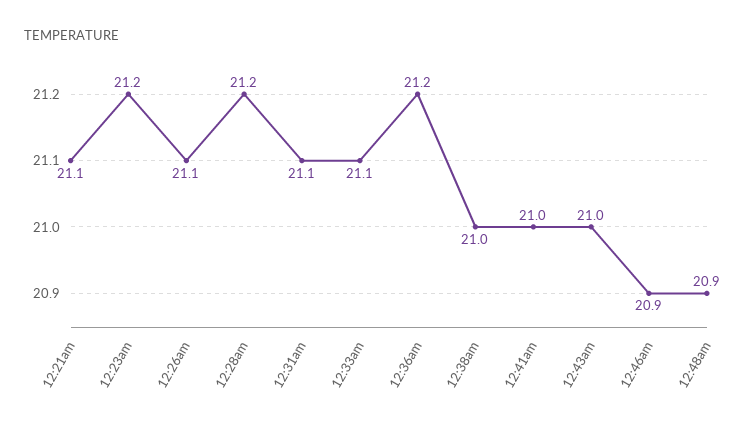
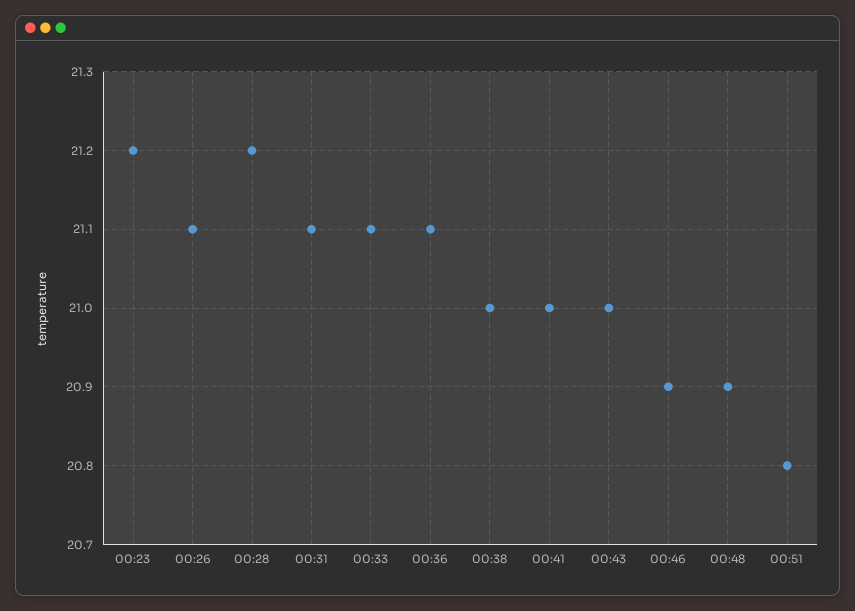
12:21am: 21.1 -> none
12:36am: 21.2 -> 21.1
00:51: none -> 20.8

